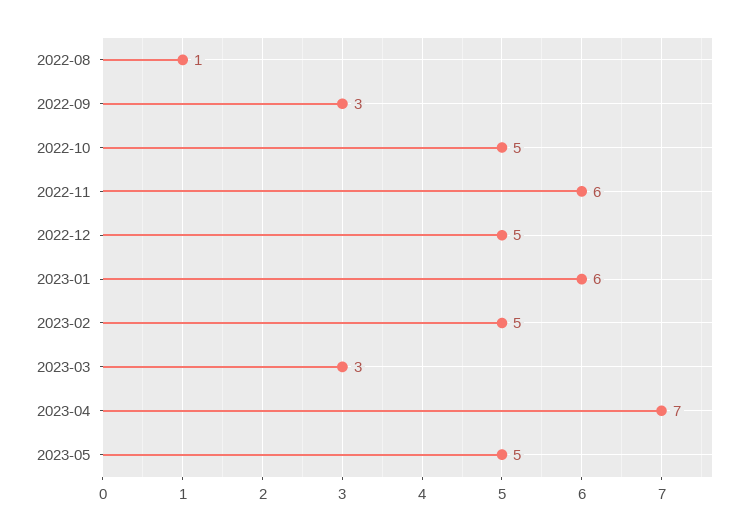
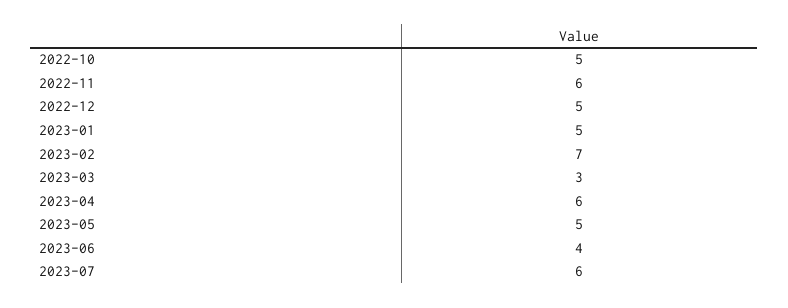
2022-08: 1 -> none
2022-09: 3 -> none
2023-01: 6 -> 5
2023-02: 5 -> 7
2023-04: 7 -> 6
2023-06: none -> 4
2023-07: none -> 6

